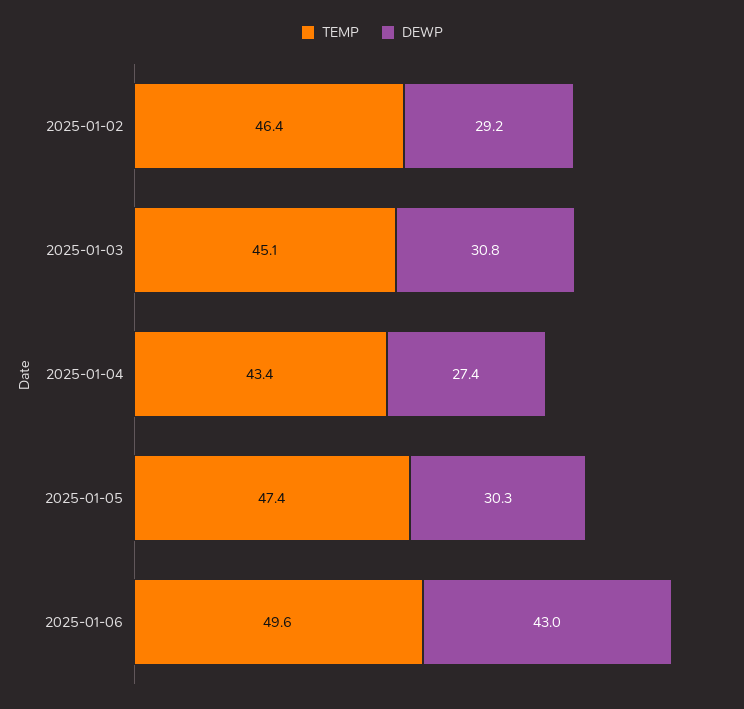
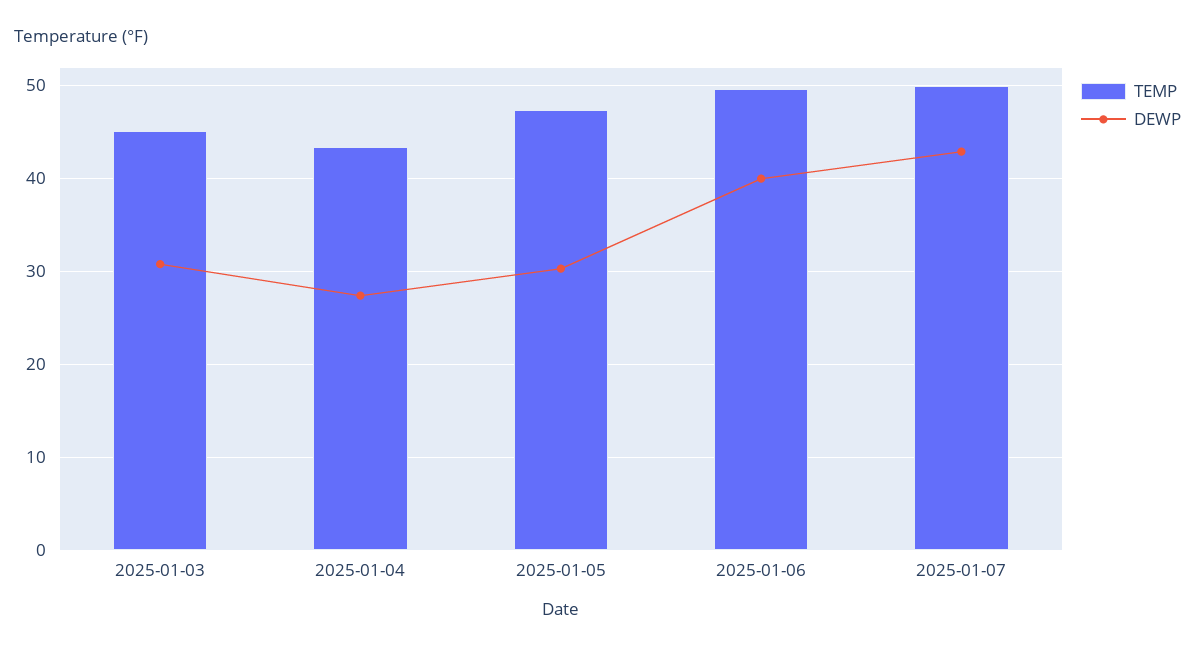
TEMP, 2025-01-02: 46.4 -> none
DEWP, 2025-01-02: 29.2 -> none
DEWP, 2025-01-06: 43 -> 40
TEMP, 2025-01-07: none -> 50
DEWP, 2025-01-07: none -> 43

